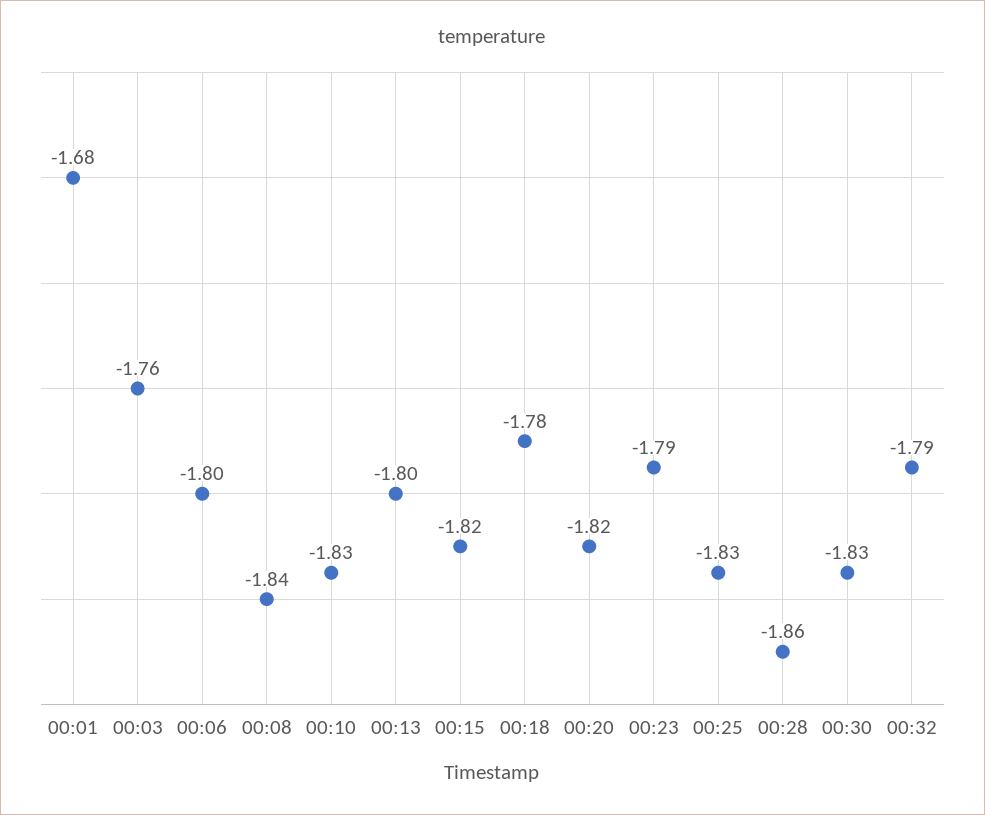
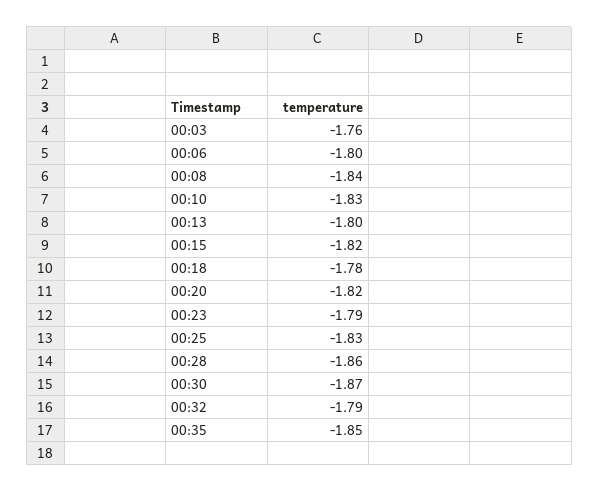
00:01: -1.68 -> none
00:30: -1.83 -> -1.87
00:35: none -> -1.85

